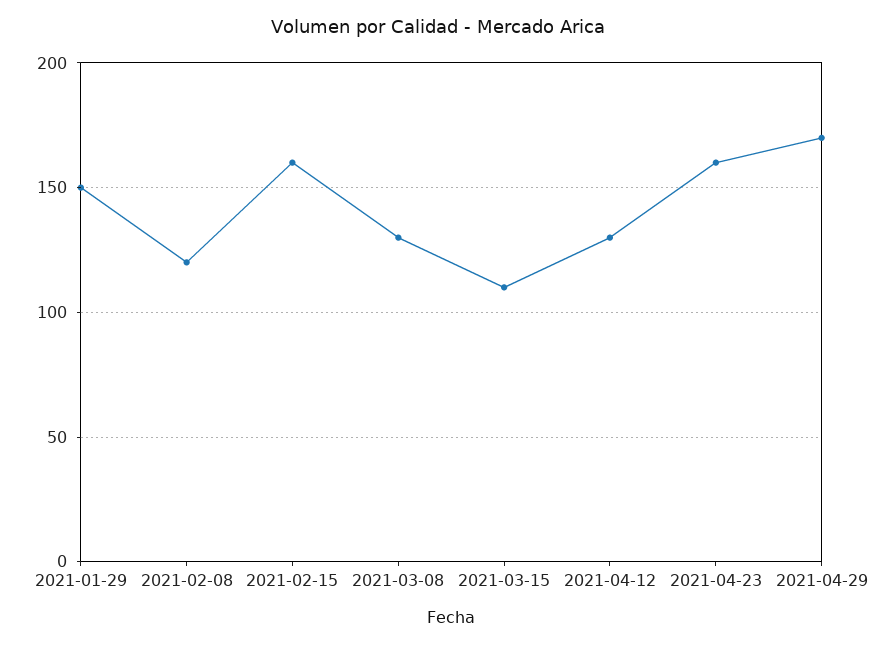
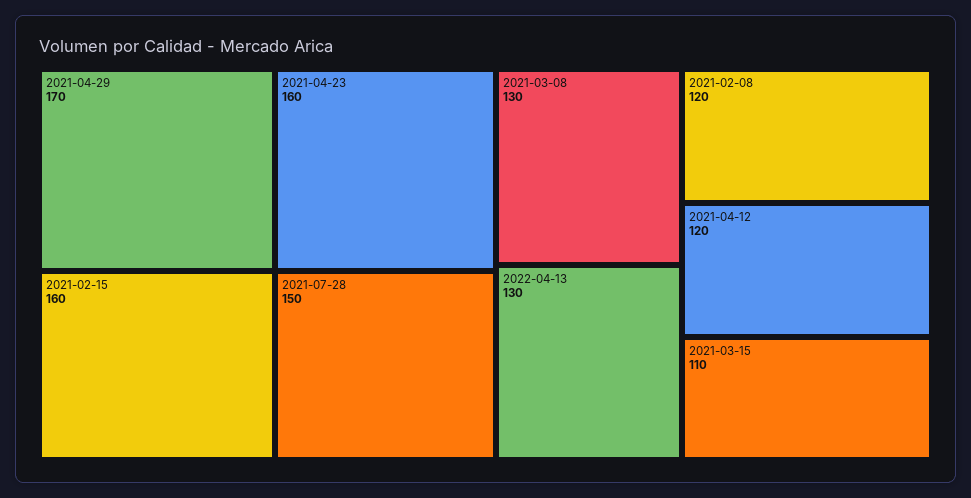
2021-01-29: 150 -> none
2021-04-12: 130 -> 120
2021-07-28: none -> 150
2022-04-13: none -> 130

